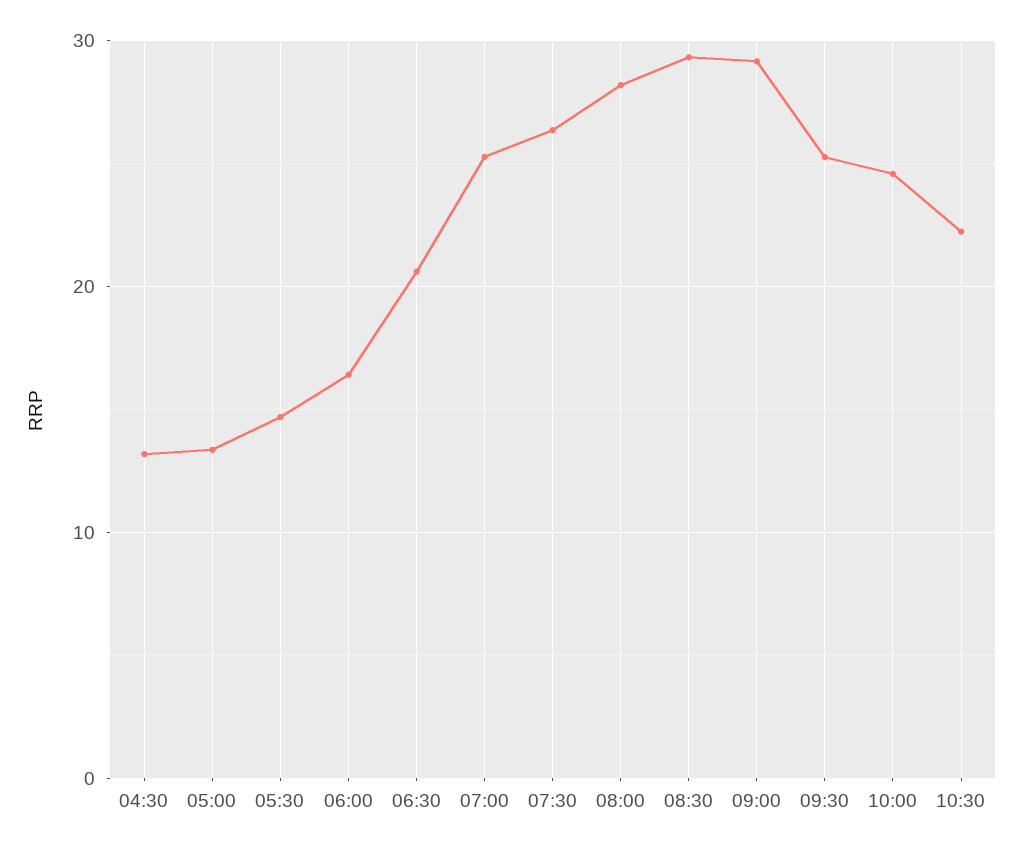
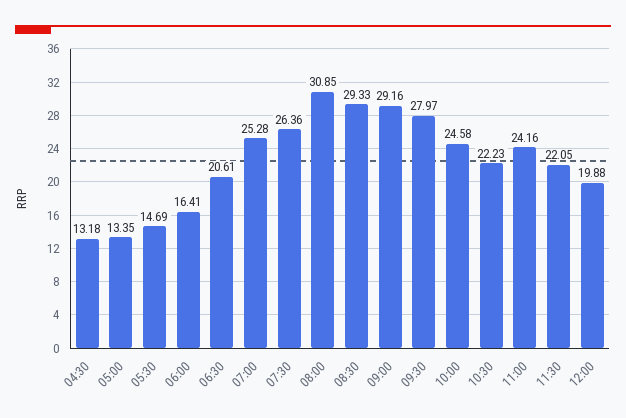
08:00: 28 -> 30.85
09:30: 25 -> 27.97
11:00: none -> 24.16
11:30: none -> 22.05
12:00: none -> 19.88

